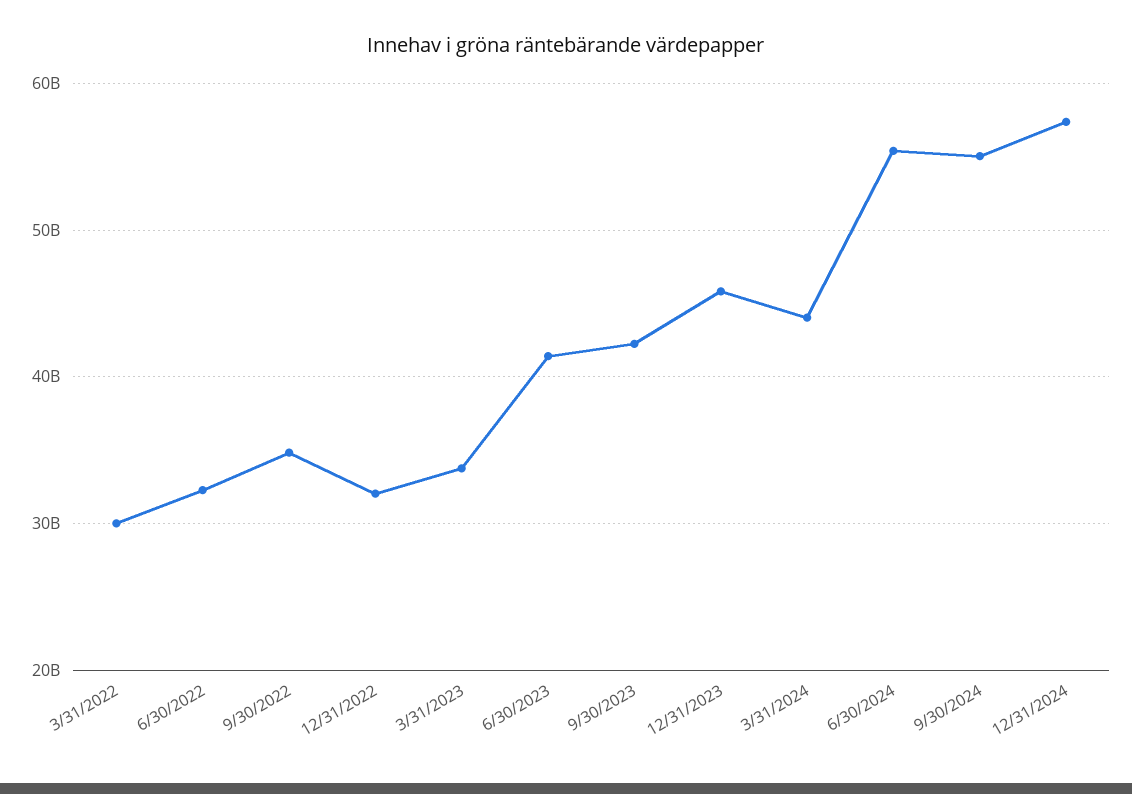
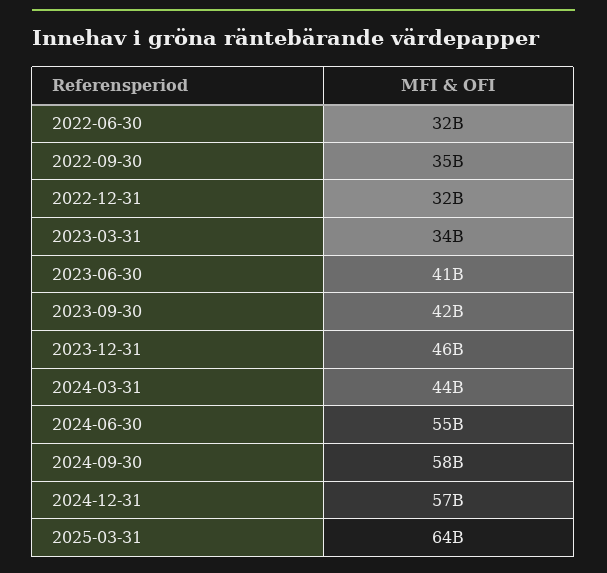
3/31/2022: 30000000000 -> none
9/30/2024: 55000000000 -> 58000000000
2025-03-31: none -> 64000000000

